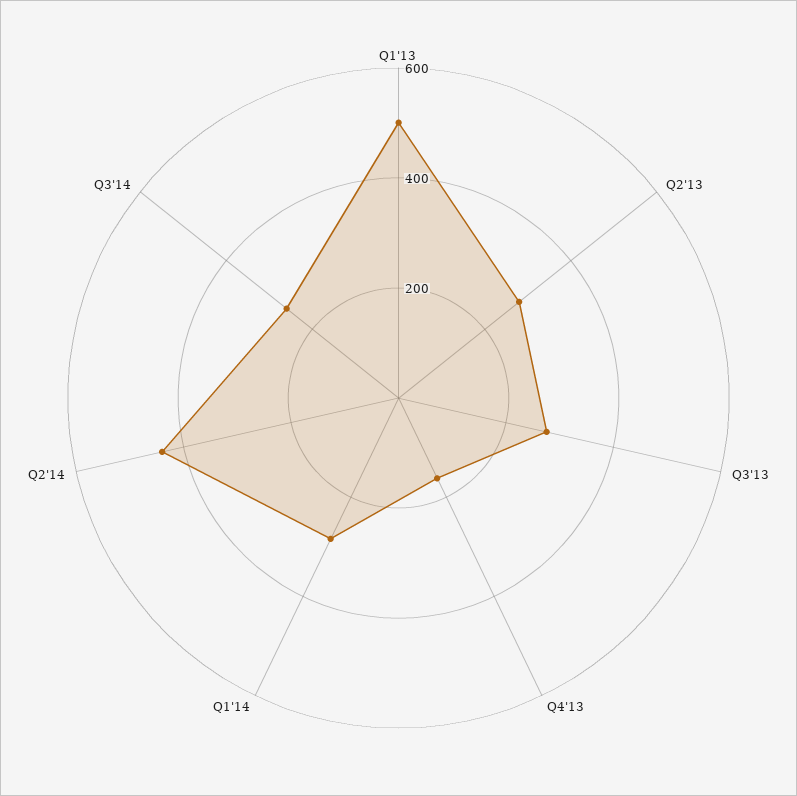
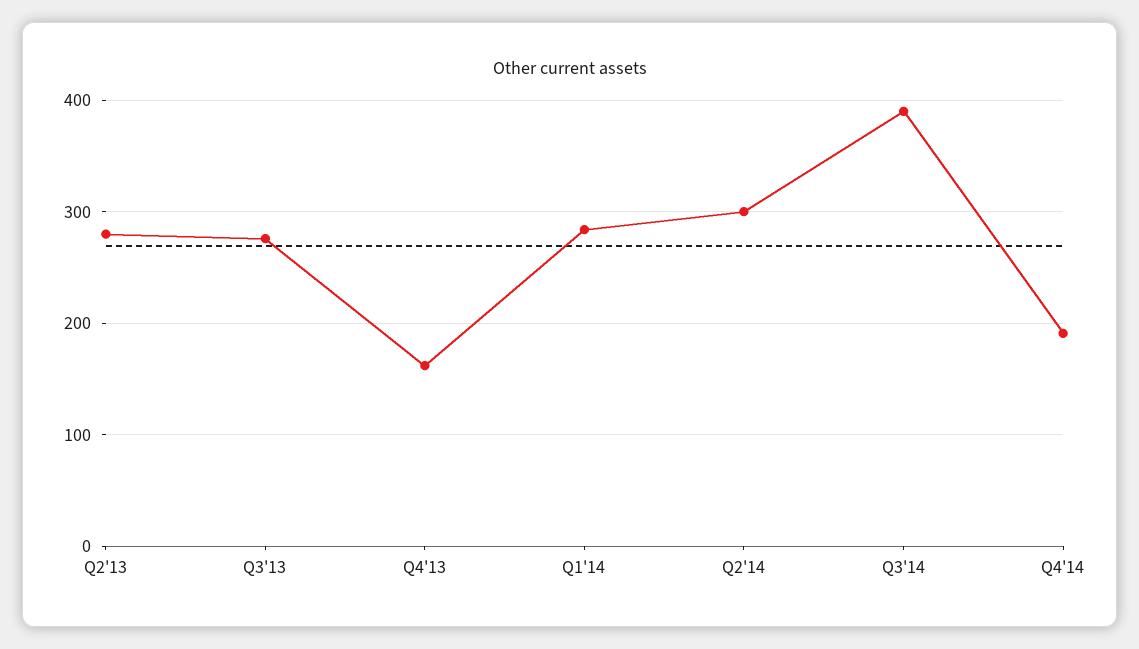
Q1'13: 500 -> none
Q2'14: 450 -> 300
Q3'14: 250 -> 390
Q4'14: none -> 190

